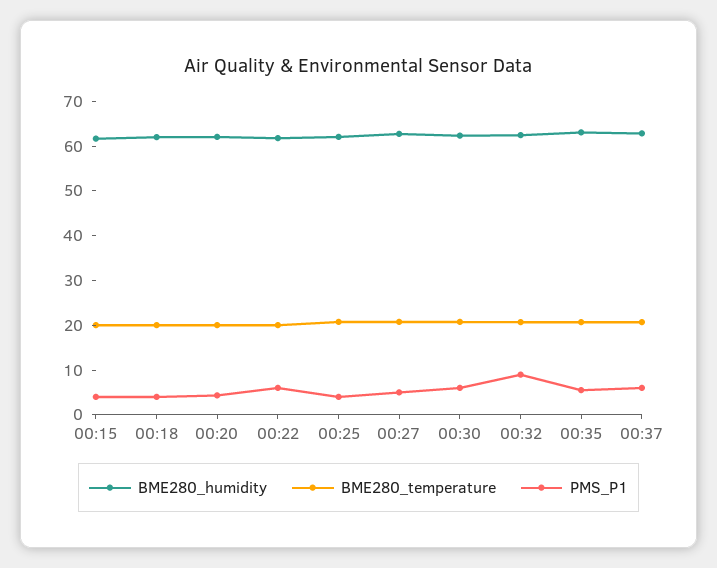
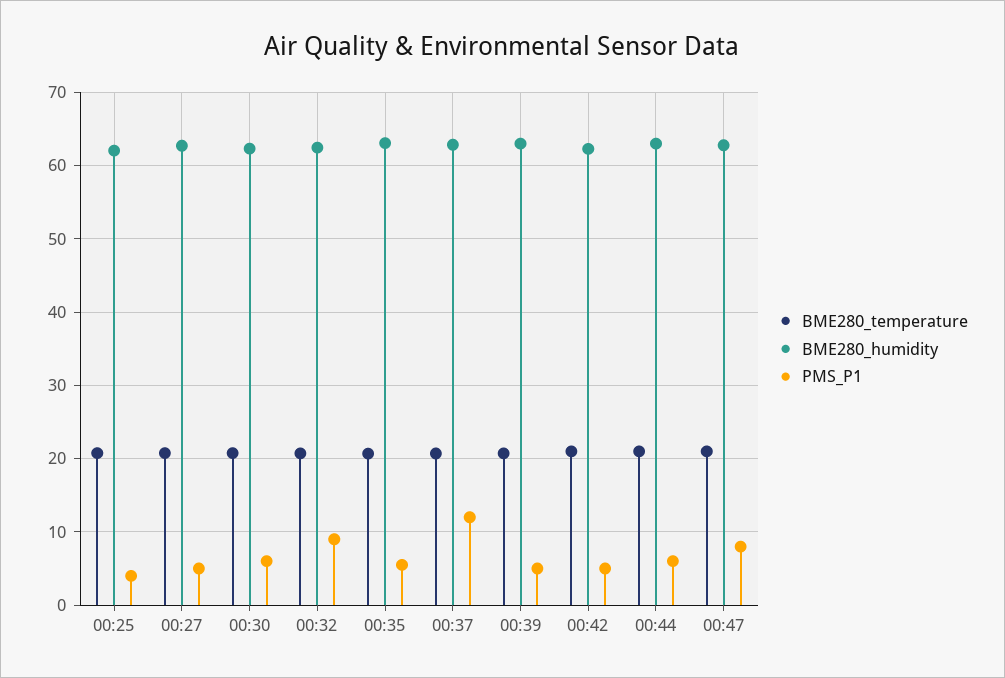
BME280_humidity, 00:15: 62 -> none
BME280_temperature, 00:15: 20 -> none
PMS_P1, 00:15: 4 -> none
BME280_humidity, 00:18: 62 -> none
BME280_temperature, 00:18: 20 -> none
PMS_P1, 00:18: 4 -> none
BME280_humidity, 00:20: 62 -> none
BME280_temperature, 00:20: 20 -> none
PMS_P1, 00:20: 4 -> none
BME280_humidity, 00:22: 62 -> none
BME280_temperature, 00:22: 20 -> none
PMS_P1, 00:22: 6 -> none
PMS_P1, 00:37: 6 -> 12
BME280_temperature, 00:39: none -> 21
BME280_humidity, 00:39: none -> 63
PMS_P1, 00:39: none -> 5
BME280_temperature, 00:42: none -> 21
BME280_humidity, 00:42: none -> 62
PMS_P1, 00:42: none -> 5
BME280_temperature, 00:44: none -> 21
BME280_humidity, 00:44: none -> 63
PMS_P1, 00:44: none -> 6
BME280_temperature, 00:47: none -> 21
BME280_humidity, 00:47: none -> 63
PMS_P1, 00:47: none -> 8

